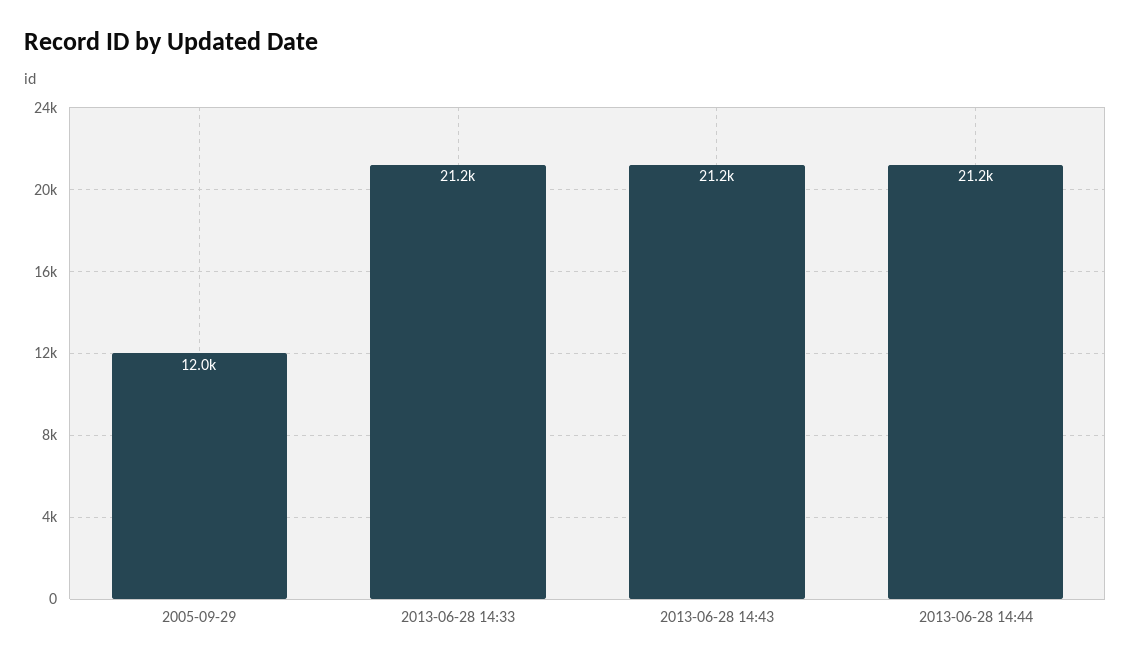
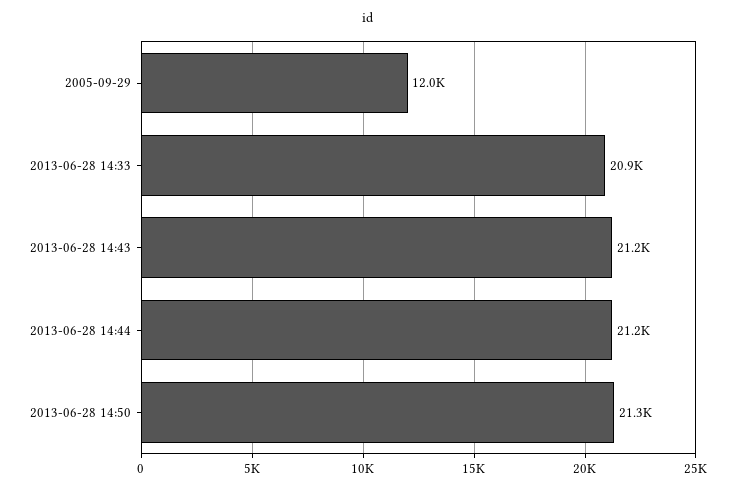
2013-06-28 14:33: 21200 -> 20900
2013-06-28 14:50: none -> 21300

